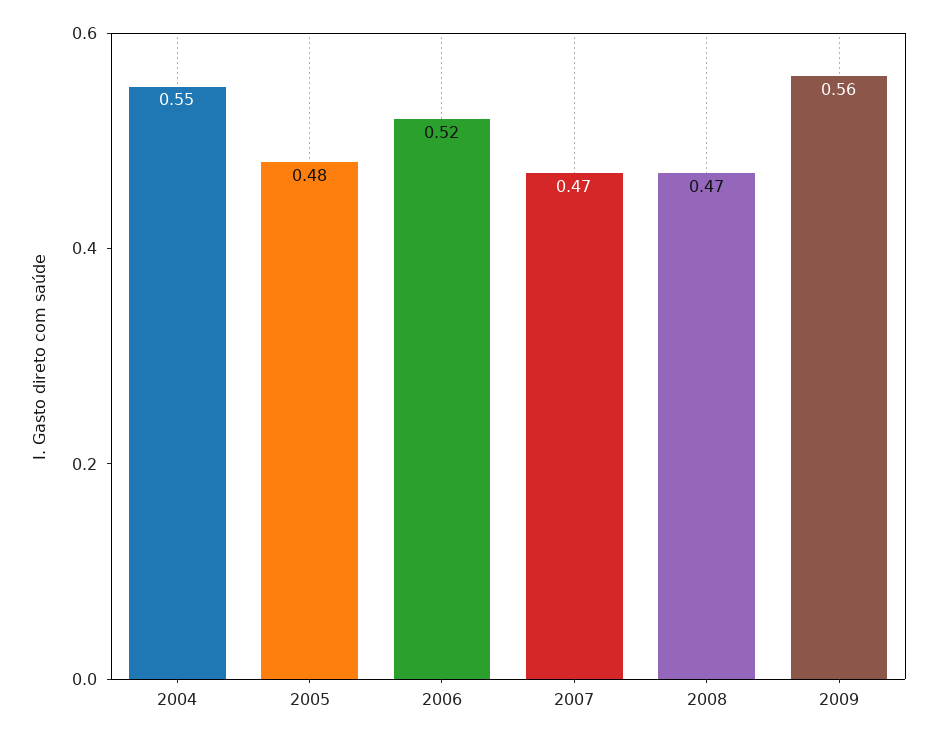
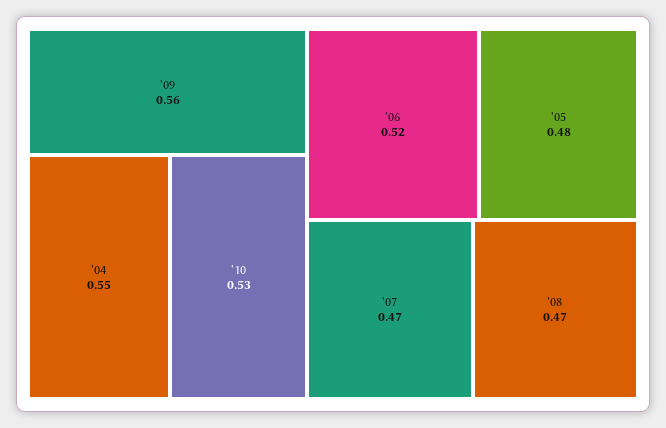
'10: none -> 0.53

